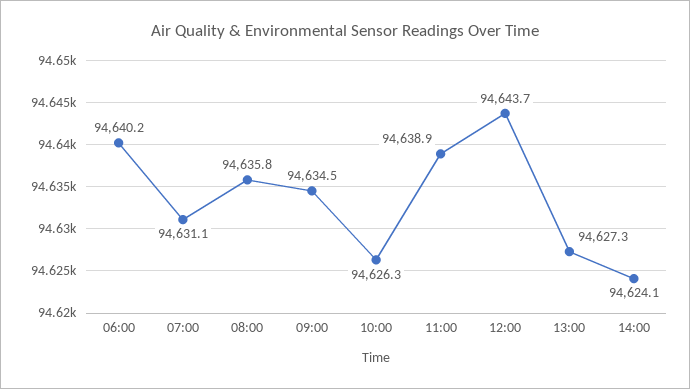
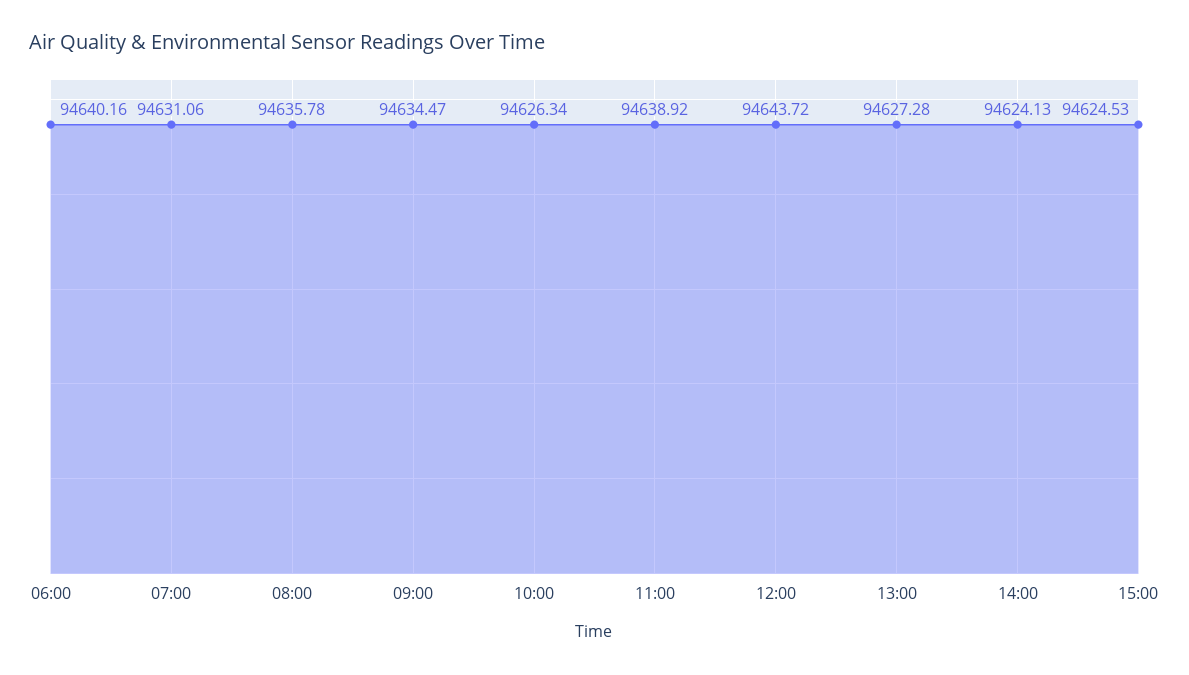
15:00: none -> 94624.53

